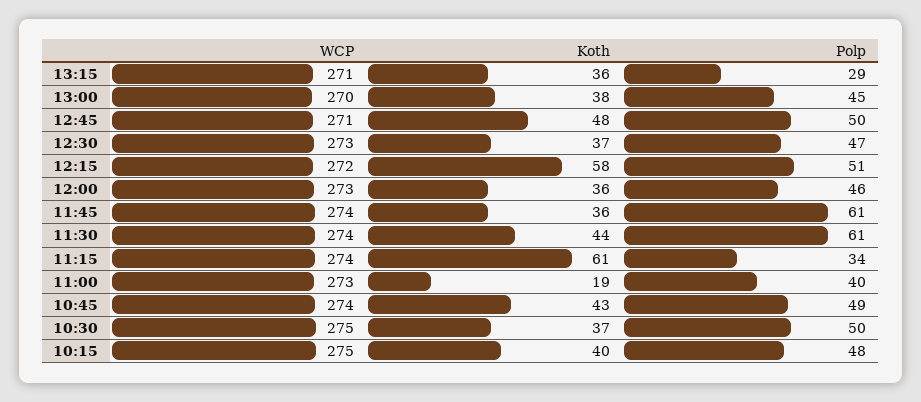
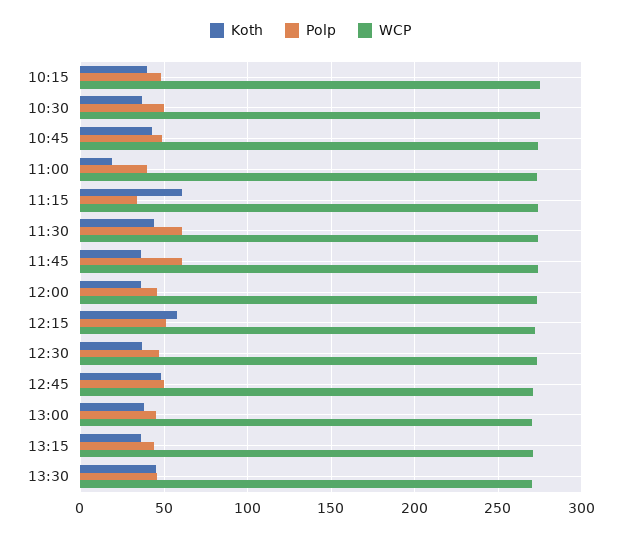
Polp, 13:15: 29 -> 45
Koth, 13:30: none -> 45
Polp, 13:30: none -> 45
WCP, 13:30: none -> 270

